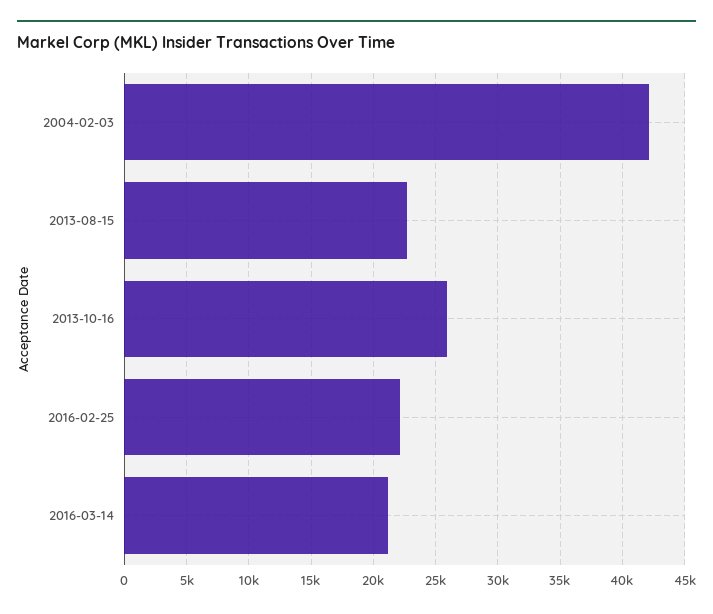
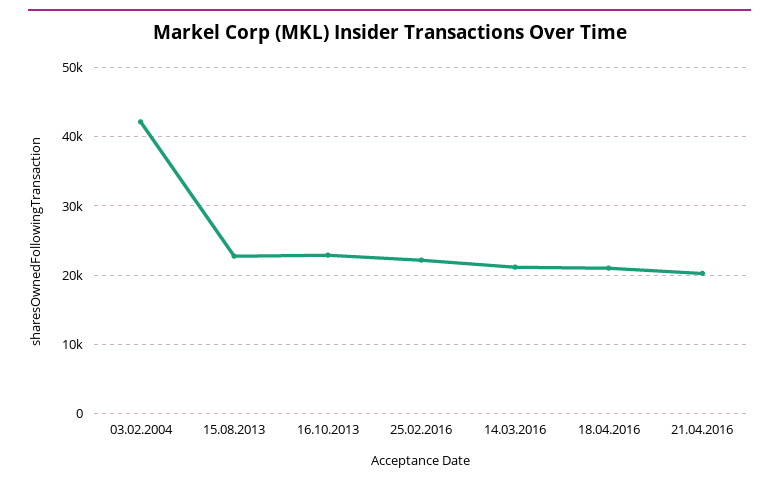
2013-10-16: 26000 -> 23000
18.04.2016: none -> 21000
21.04.2016: none -> 20000

